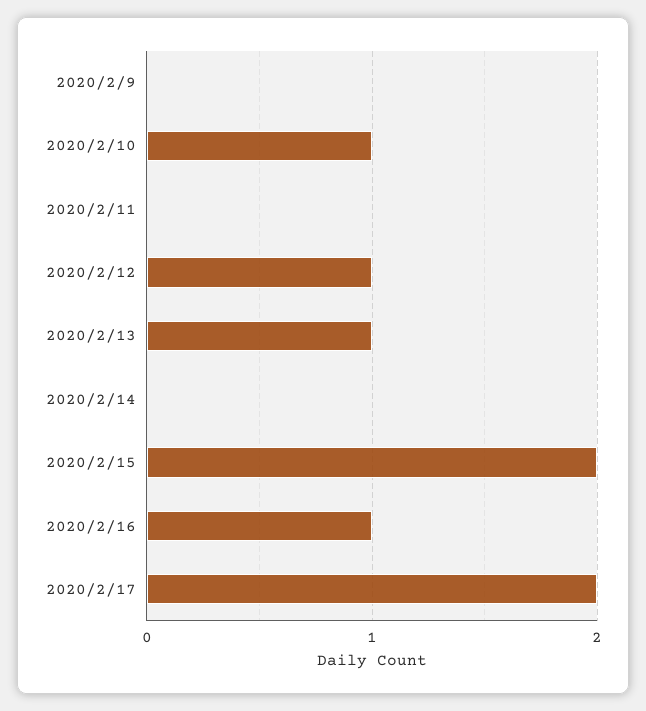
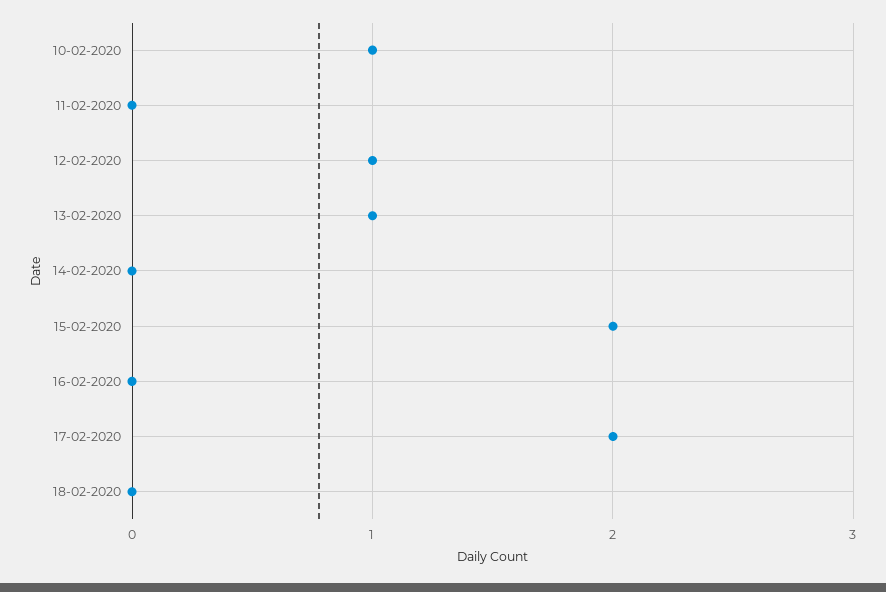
2020/2/9: 0 -> none
2020/2/16: 1 -> 0
18-02-2020: none -> 0

